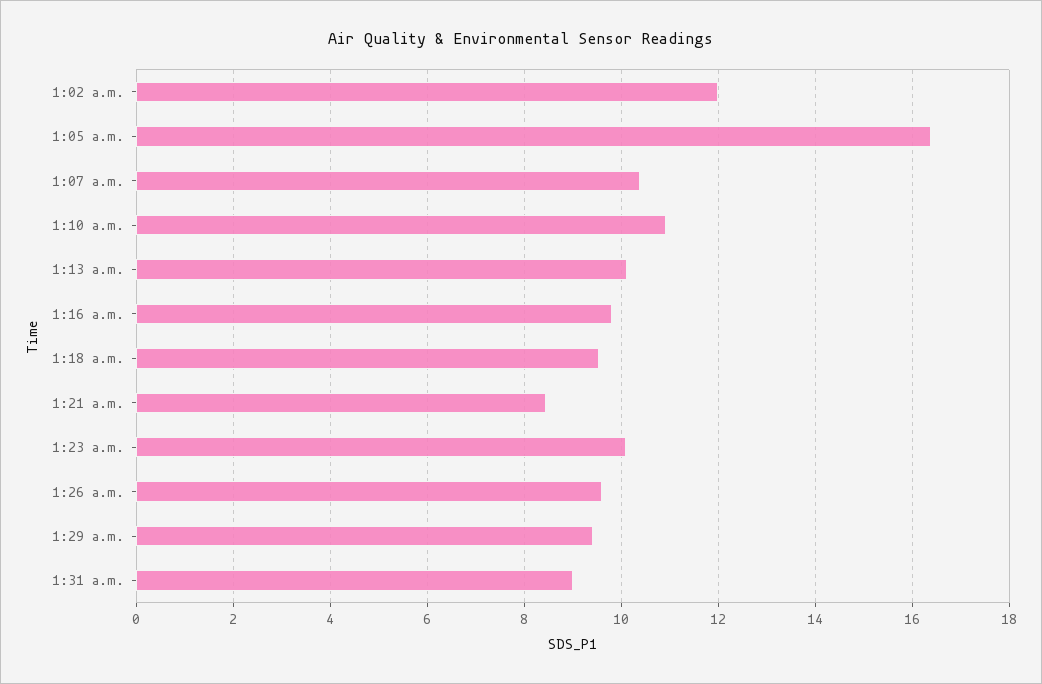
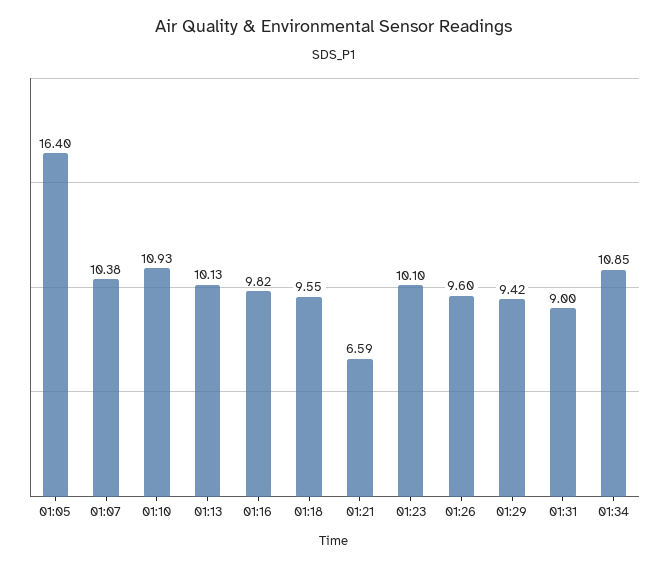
1:02 a.m.: 12 -> none
1:21 a.m.: 8.4 -> 6.59
01:34: none -> 10.85

